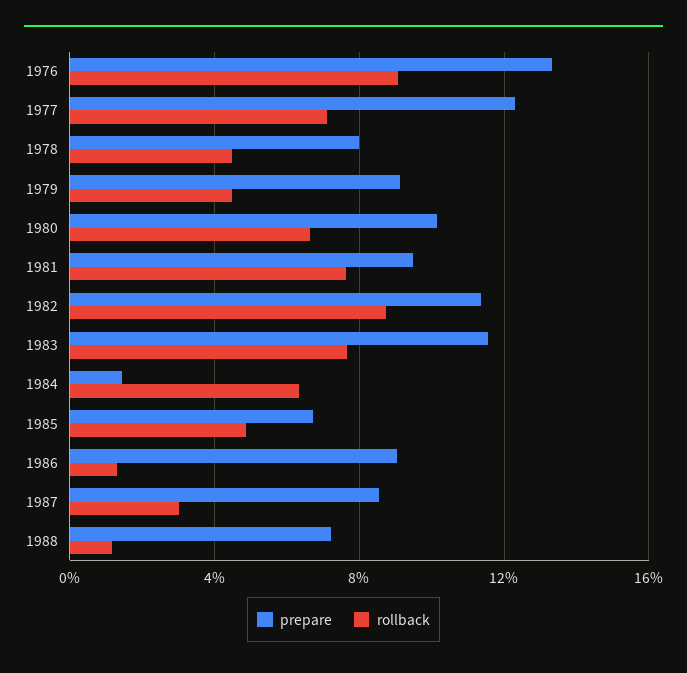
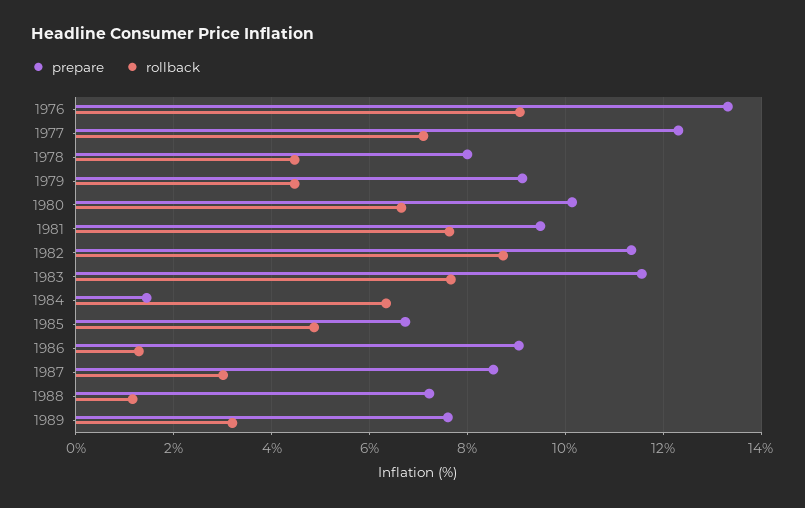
prepare, 1989: none -> 7.6
rollback, 1989: none -> 3.2

